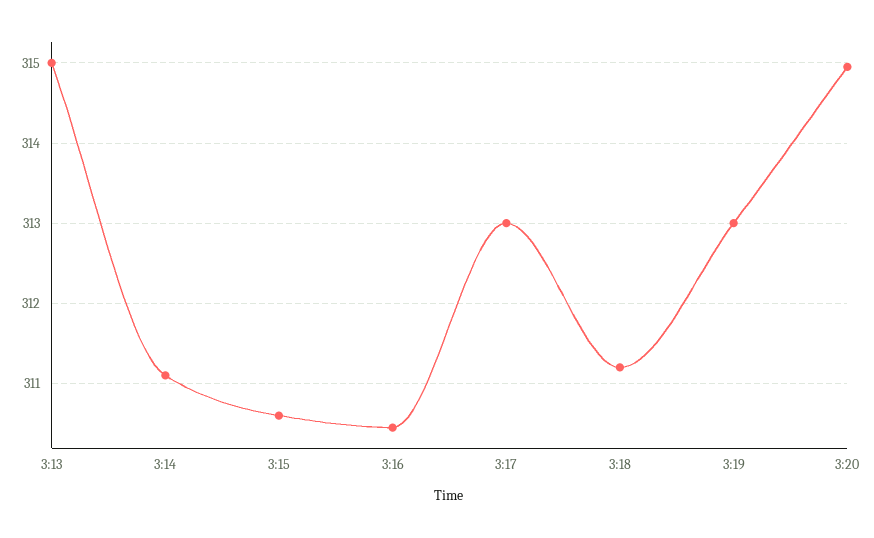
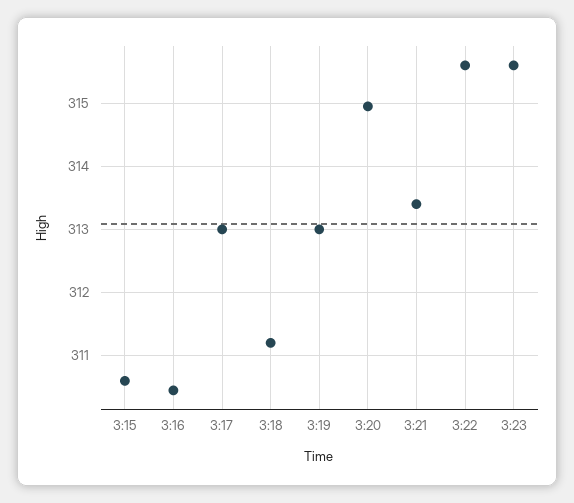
3:13: 315 -> none
3:14: 311.1 -> none
3:21: none -> 313.4
3:22: none -> 315.6
3:23: none -> 315.6

